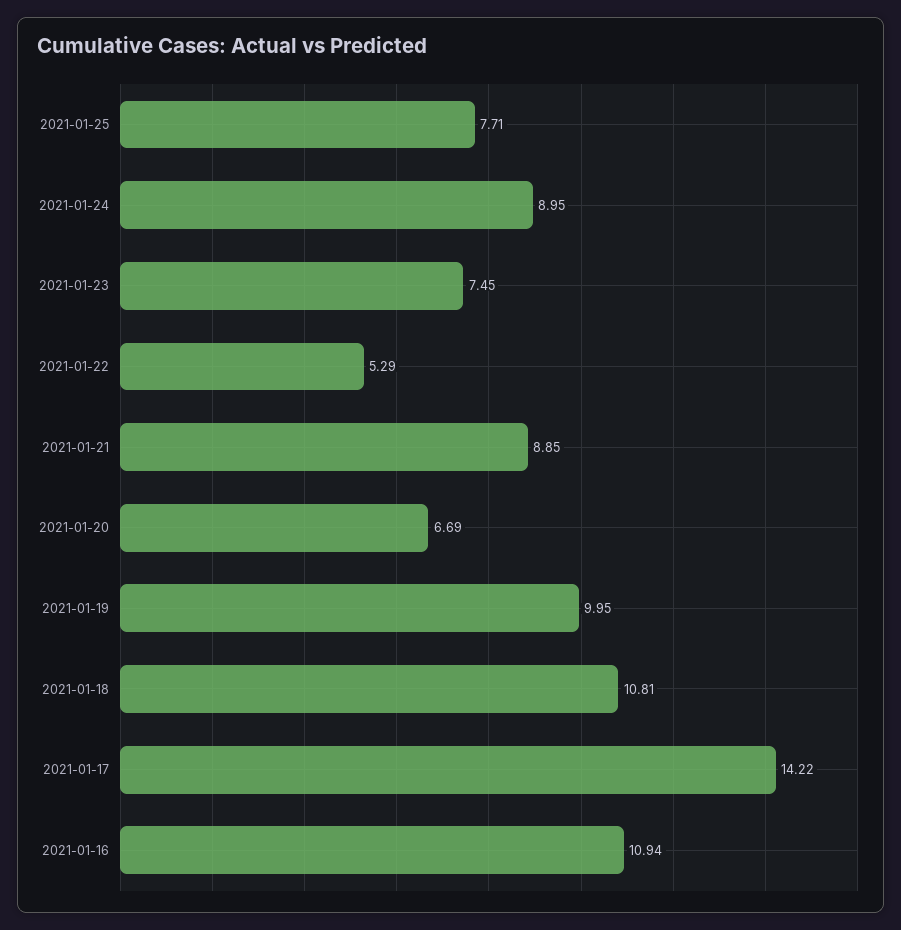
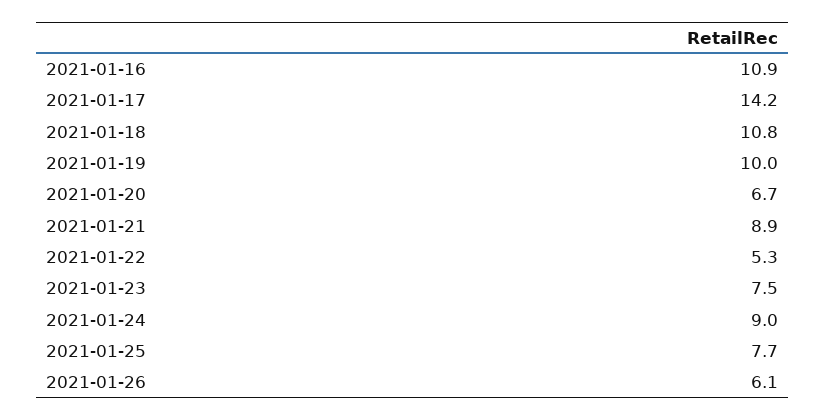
2021-01-26: none -> 6.1

